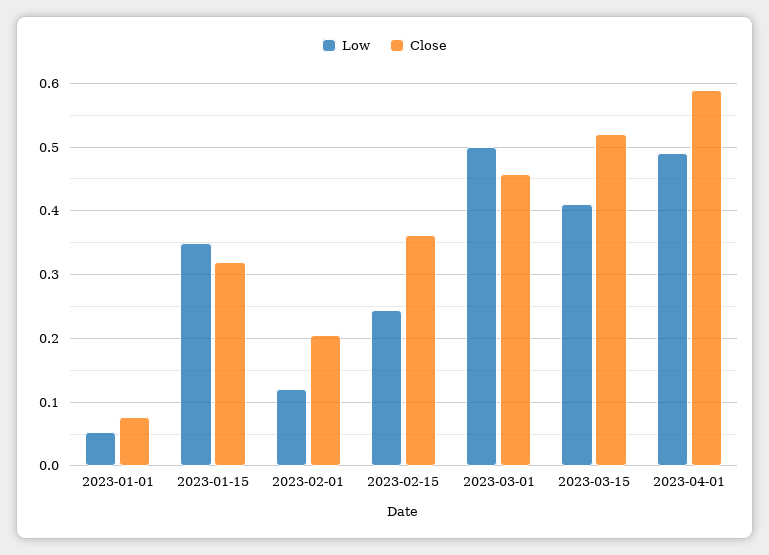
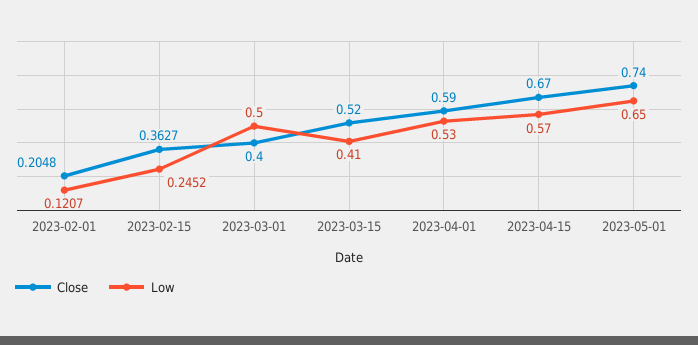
Low, 2023-01-01: 0.05 -> none
Close, 2023-01-01: 0.08 -> none
Low, 2023-01-15: 0.35 -> none
Close, 2023-01-15: 0.32 -> none
Close, 2023-03-01: 0.46 -> 0.4
Low, 2023-04-01: 0.49 -> 0.53
Close, 2023-04-15: none -> 0.67
Low, 2023-04-15: none -> 0.57
Close, 2023-05-01: none -> 0.74
Low, 2023-05-01: none -> 0.65

